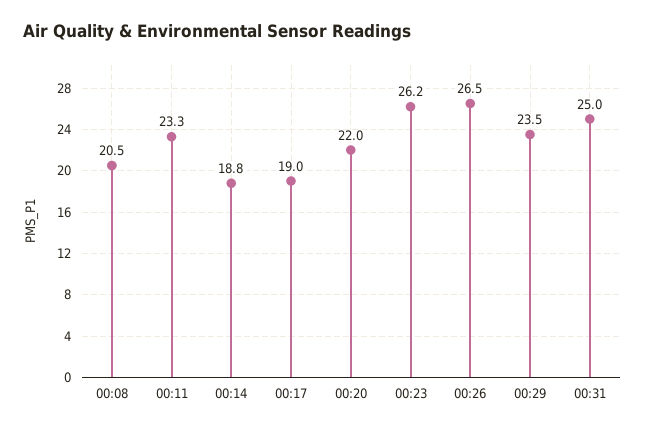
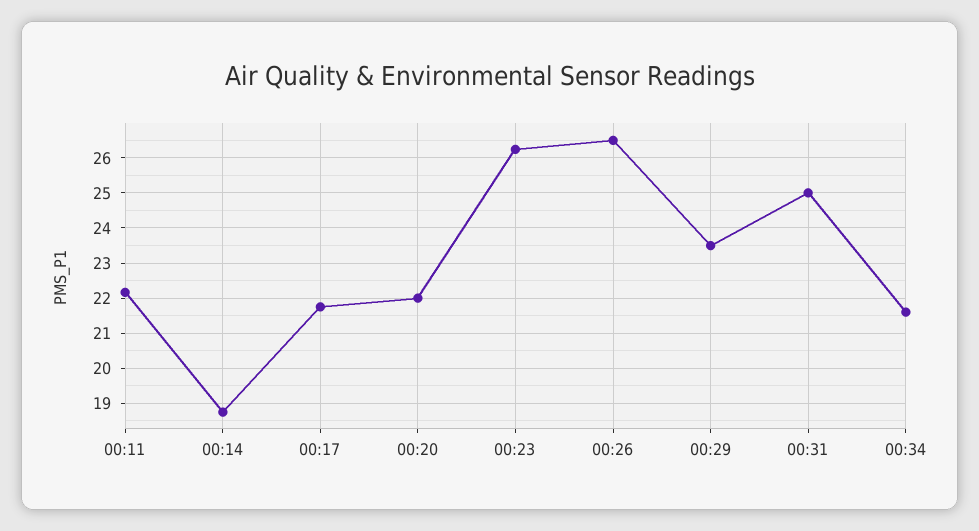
00:08: 20.5 -> none
00:11: 23.3 -> 22.2
00:17: 19 -> 21.8
00:34: none -> 21.6

